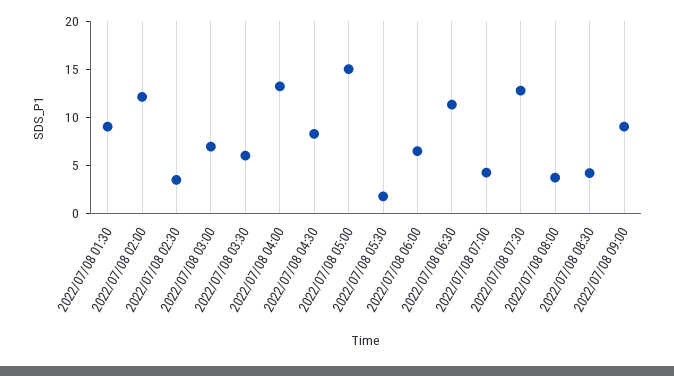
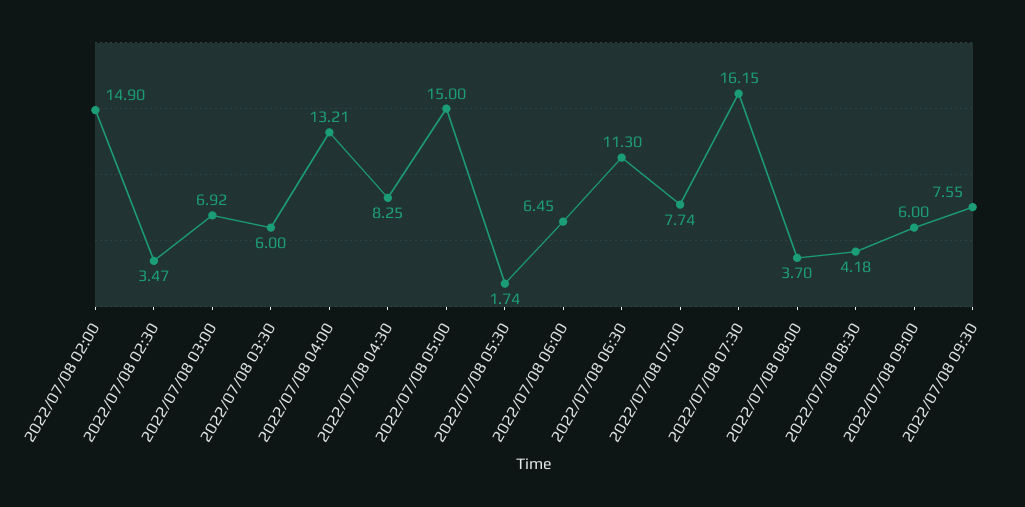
2022/07/08 01:30: 9 -> none
2022/07/08 02:00: 12 -> 14.9
2022/07/08 07:00: 4 -> 7.74
2022/07/08 07:30: 13 -> 16.15
2022/07/08 09:00: 9 -> 6
2022/07/08 09:30: none -> 7.55

